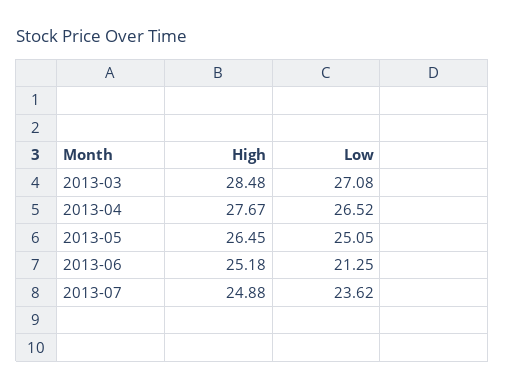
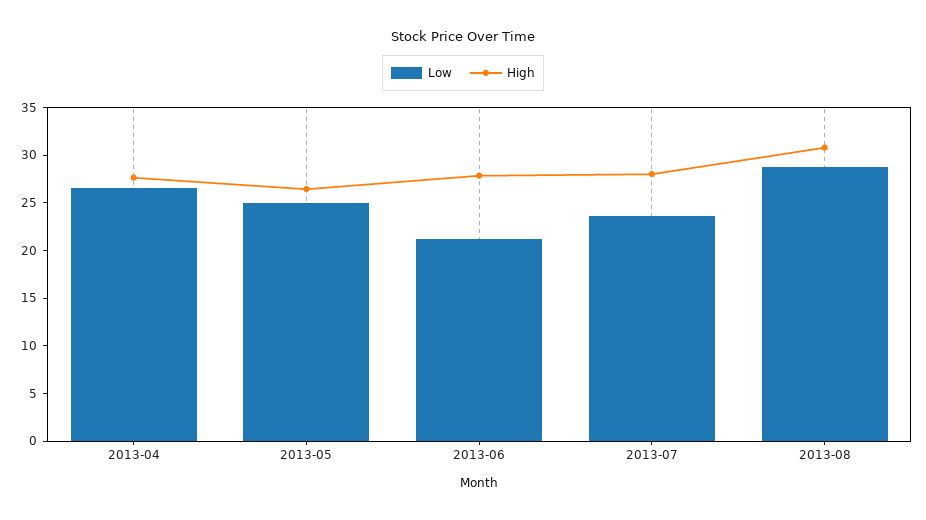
High, 2013-03: 28.48 -> none
Low, 2013-03: 27.08 -> none
High, 2013-06: 25.18 -> 28
High, 2013-07: 24.88 -> 28
Low, 2013-08: none -> 29
High, 2013-08: none -> 31

